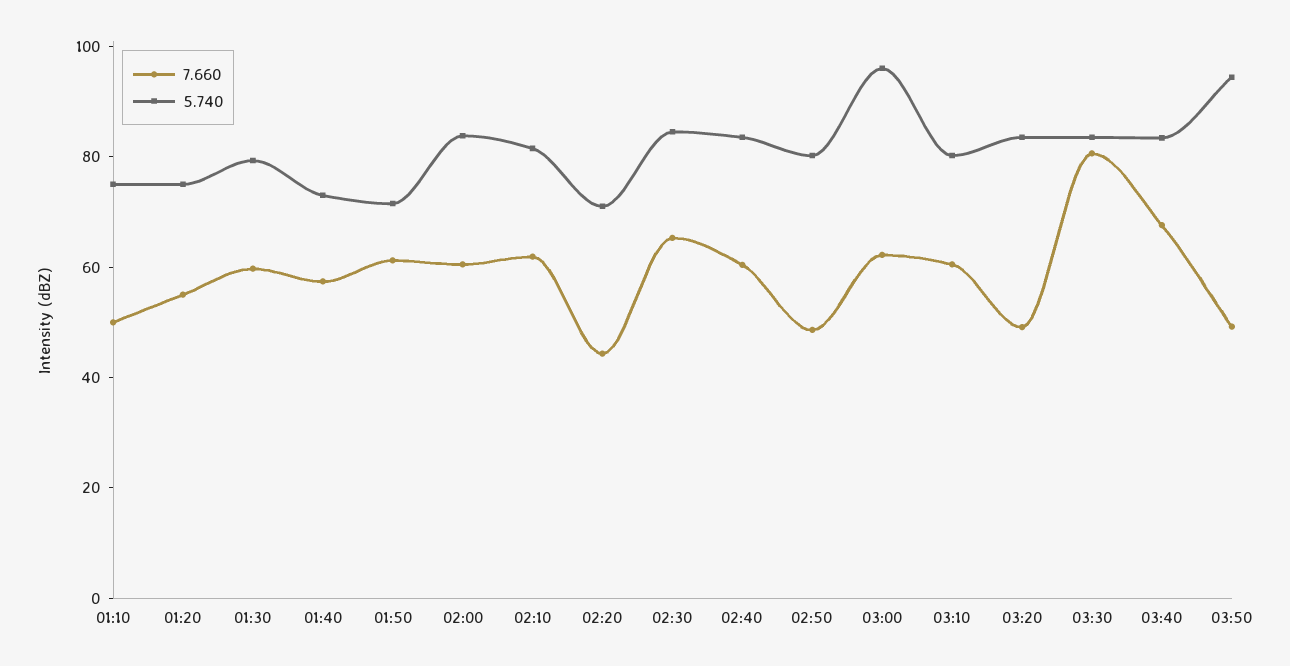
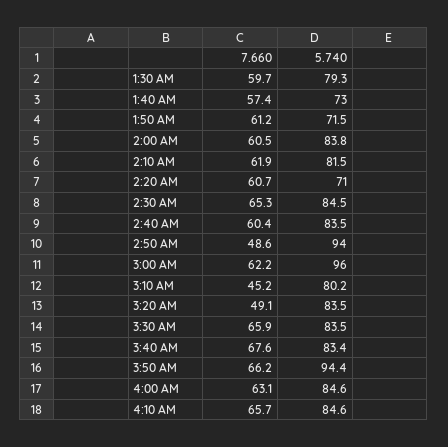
7.660, 01:10: 50 -> none
5.740, 01:10: 75 -> none
7.660, 01:20: 55 -> none
5.740, 01:20: 75 -> none
7.660, 02:20: 45 -> 60.7
5.740, 02:50: 80 -> 94
7.660, 03:10: 60 -> 45.2
7.660, 03:30: 80 -> 65.9
7.660, 03:50: 50 -> 66.2
7.660, 4:00 AM: none -> 63.1
5.740, 4:00 AM: none -> 84.6
7.660, 4:10 AM: none -> 65.7
5.740, 4:10 AM: none -> 84.6

